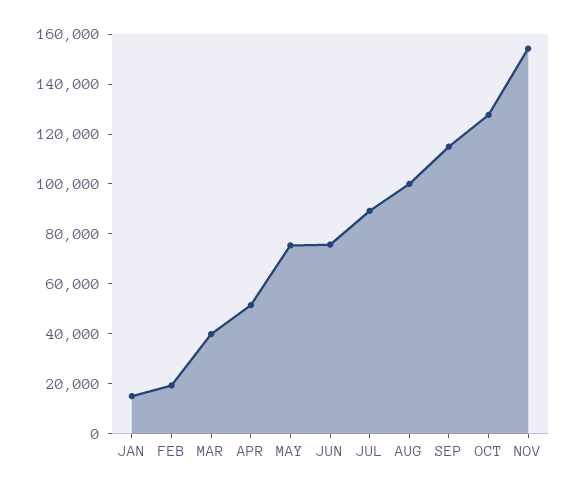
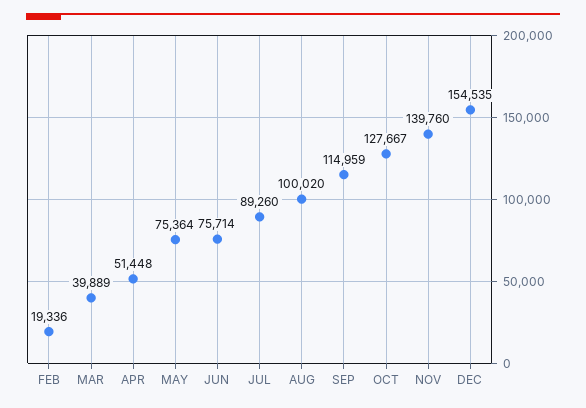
JAN: 15000 -> none
NOV: 155000 -> 139760
DEC: none -> 154535

